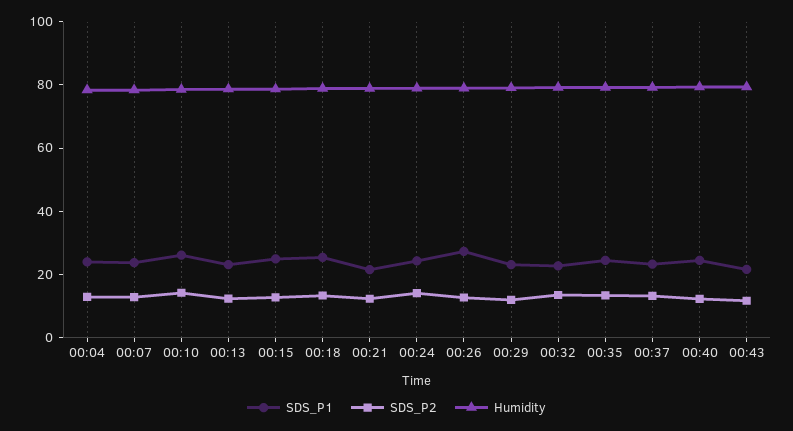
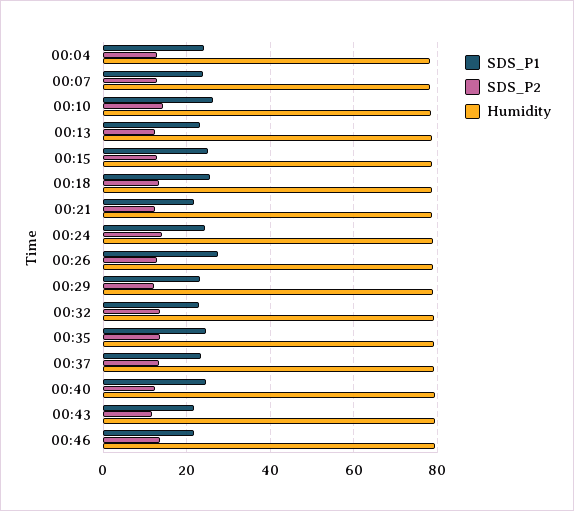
SDS_P1, 00:46: none -> 22
SDS_P2, 00:46: none -> 14
Humidity, 00:46: none -> 80

